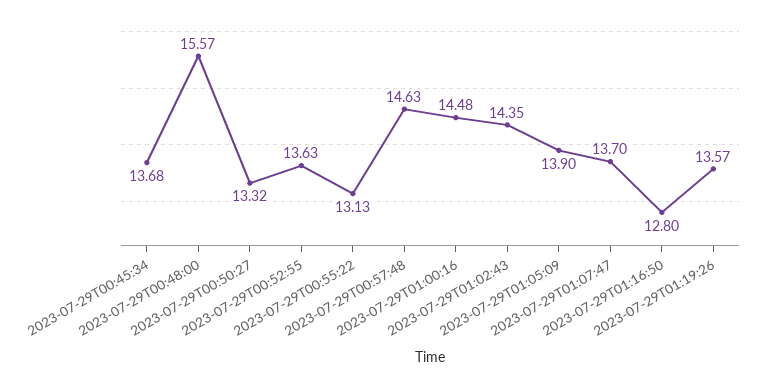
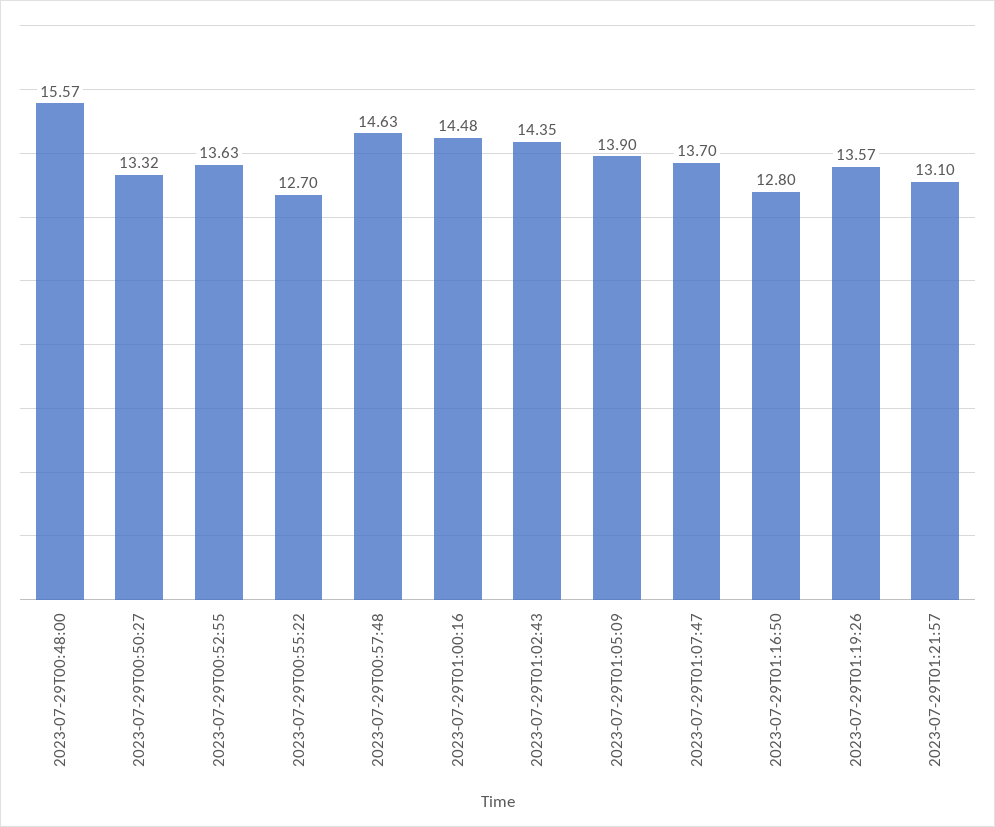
2023-07-29T00:45:34: 13.68 -> none
2023-07-29T00:55:22: 13.13 -> 12.7
2023-07-29T01:21:57: none -> 13.1

